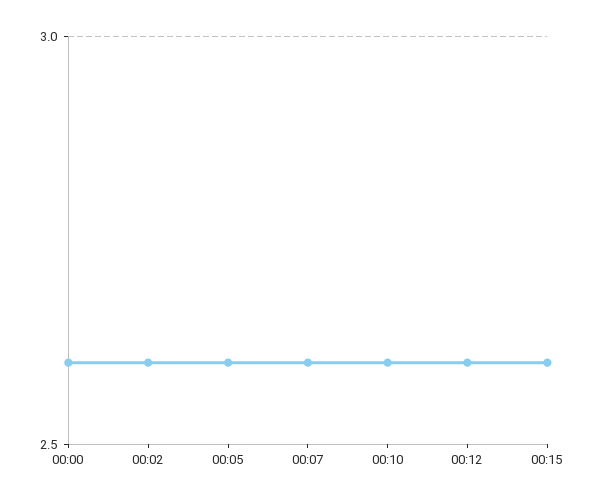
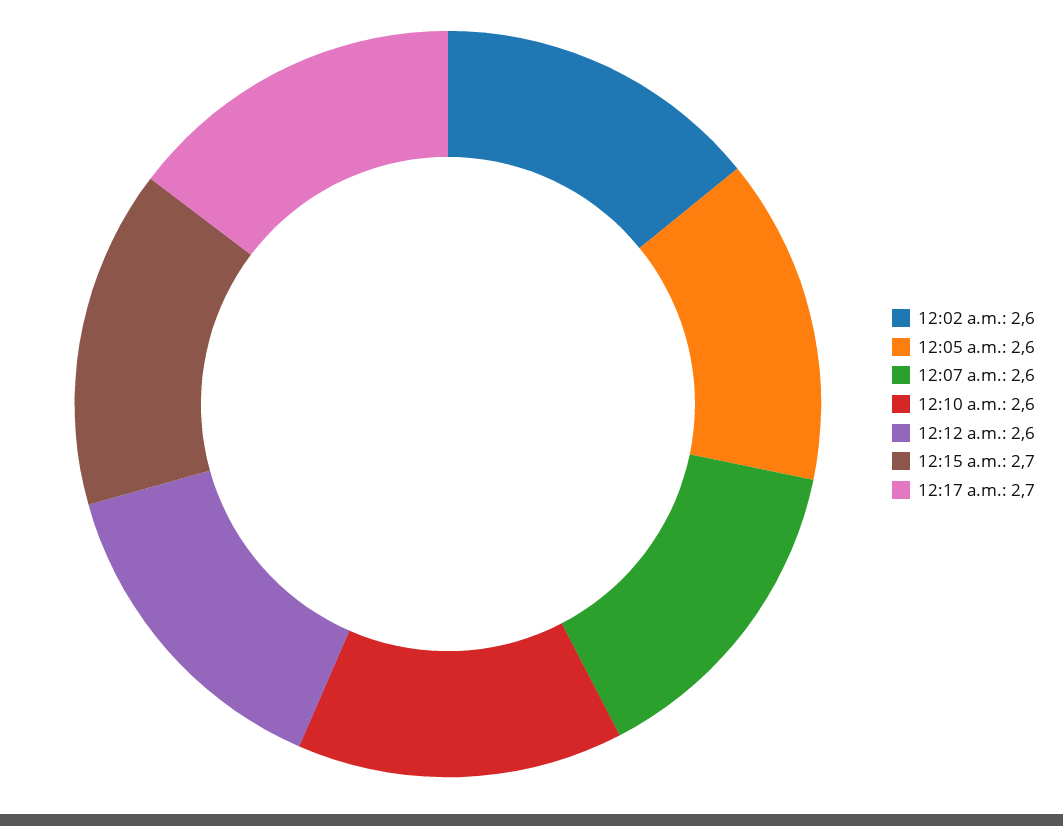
00:00: 2.6 -> none
00:15: 2.6 -> 2.7
12:17 a.m.: none -> 2.7

